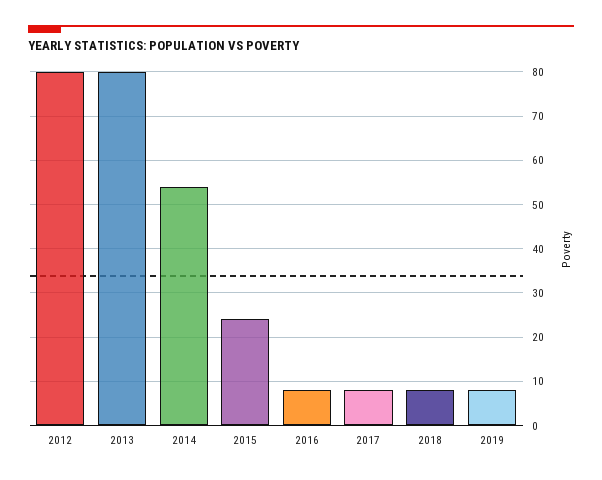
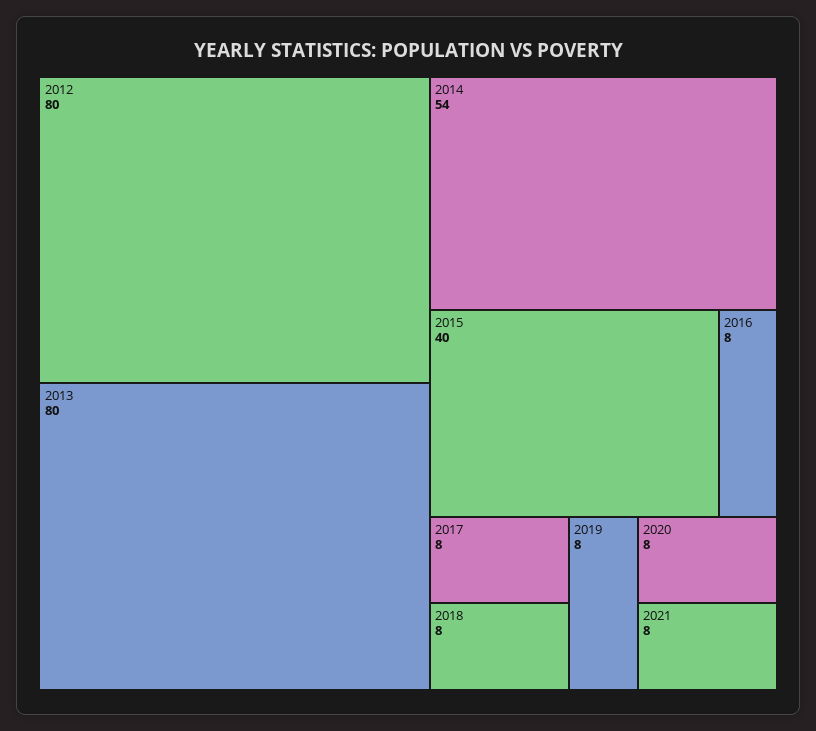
2015: 25 -> 40
2020: none -> 8
2021: none -> 8

